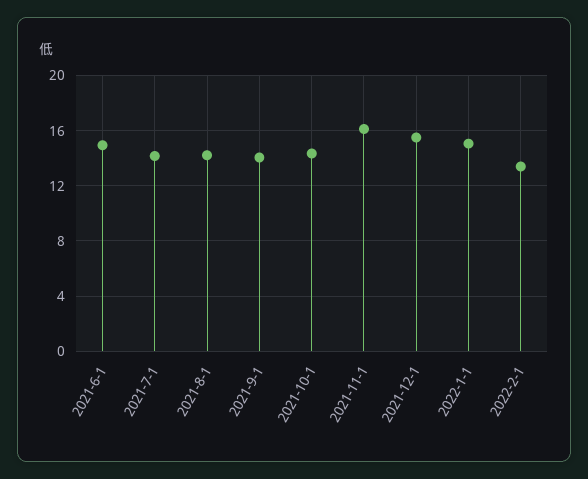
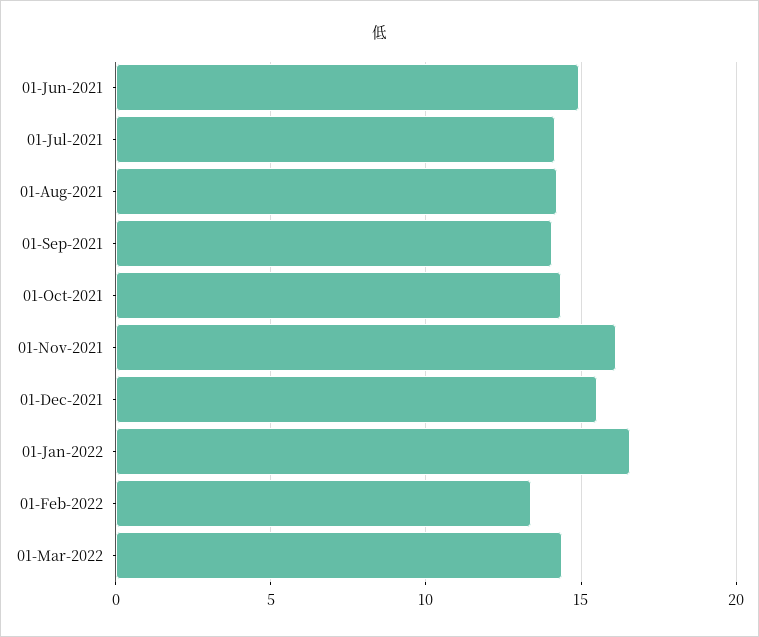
2022-1-1: 15 -> 16.5
01-Mar-2022: none -> 14.5

